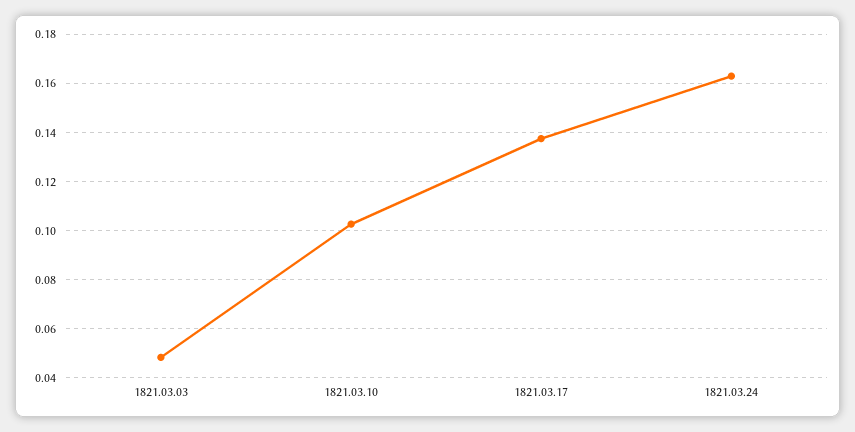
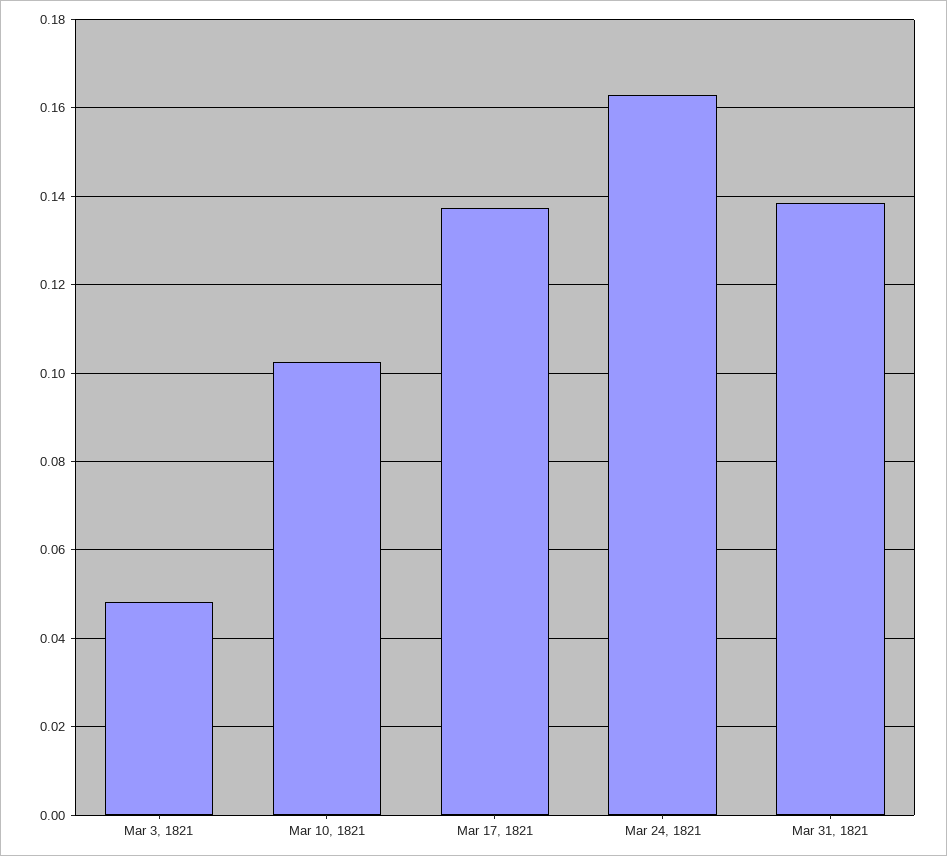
Mar 31, 1821: none -> 0.138

